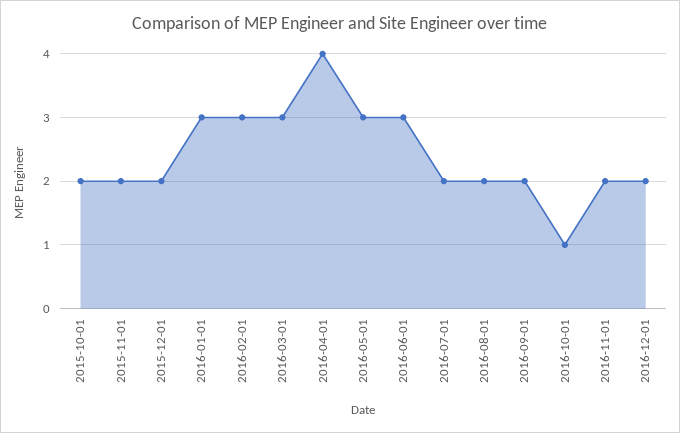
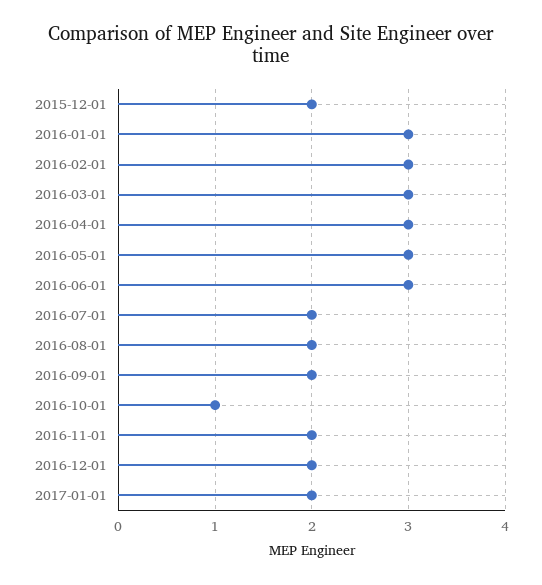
2015-10-01: 2 -> none
2015-11-01: 2 -> none
2016-04-01: 4 -> 3
2017-01-01: none -> 2

